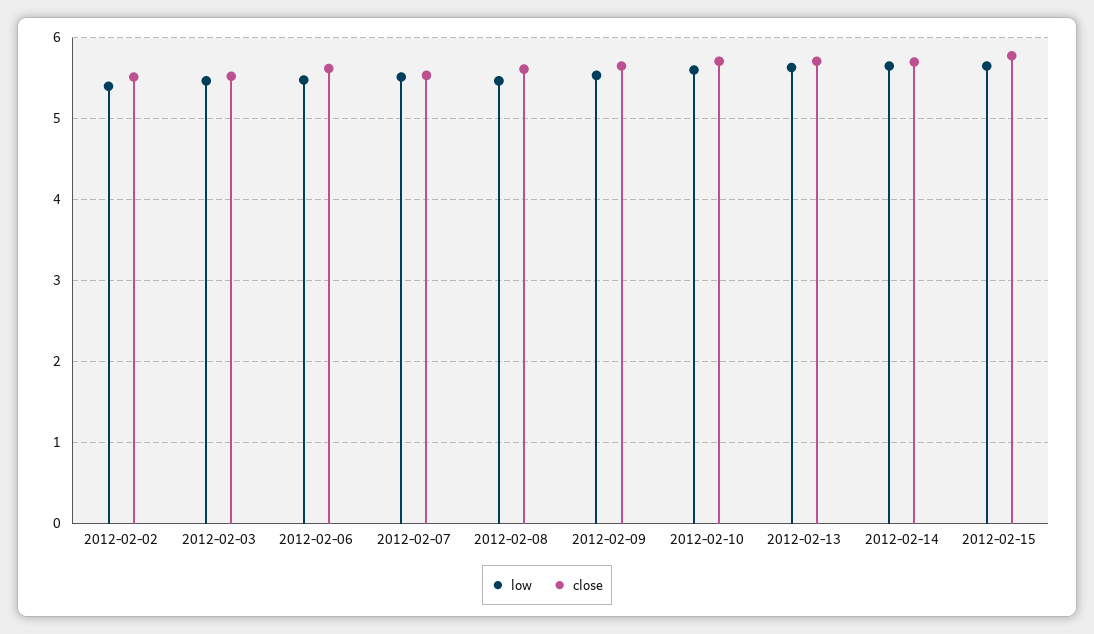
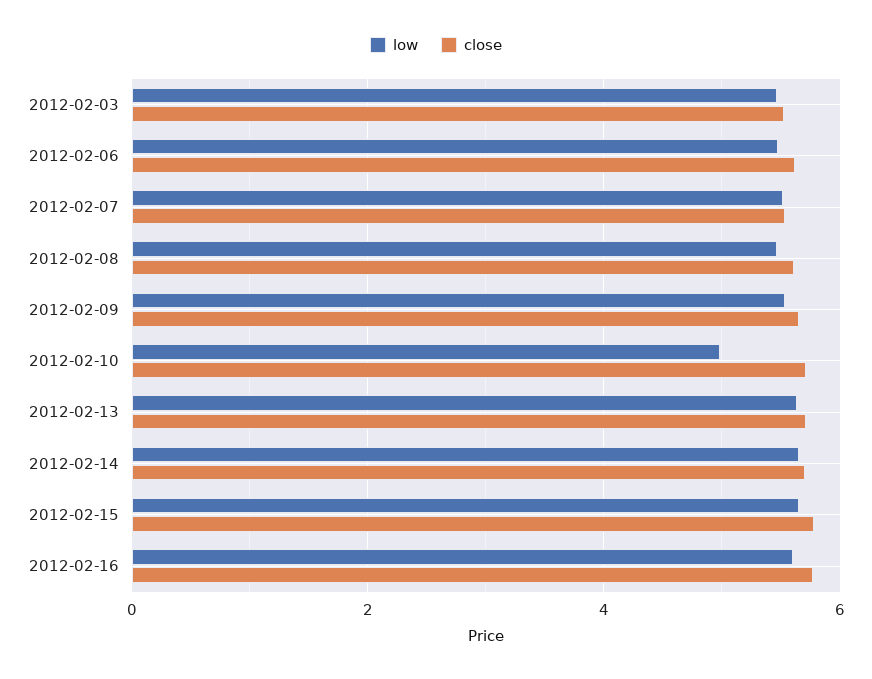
low, 2012-02-02: 5.4 -> none
close, 2012-02-02: 5.5 -> none
low, 2012-02-10: 5.6 -> 5
low, 2012-02-16: none -> 5.6
close, 2012-02-16: none -> 5.8

